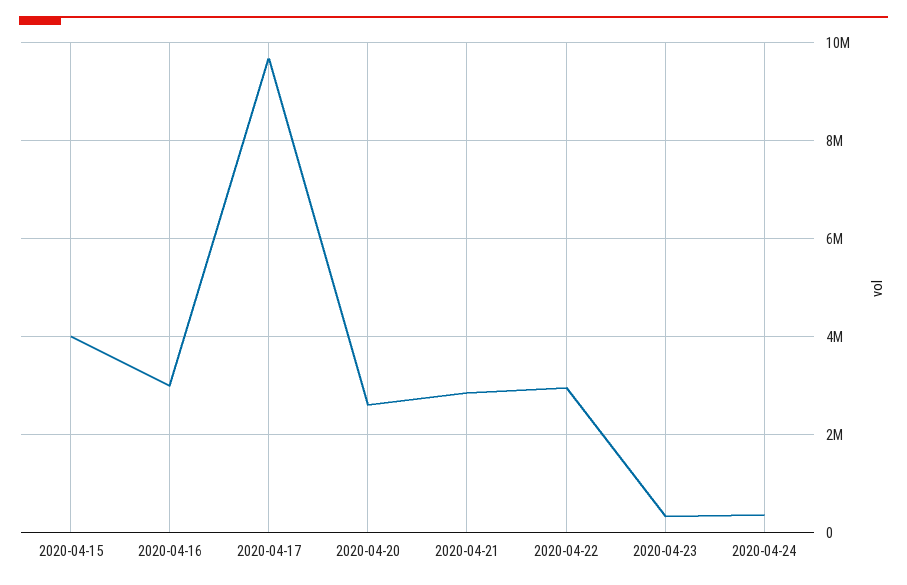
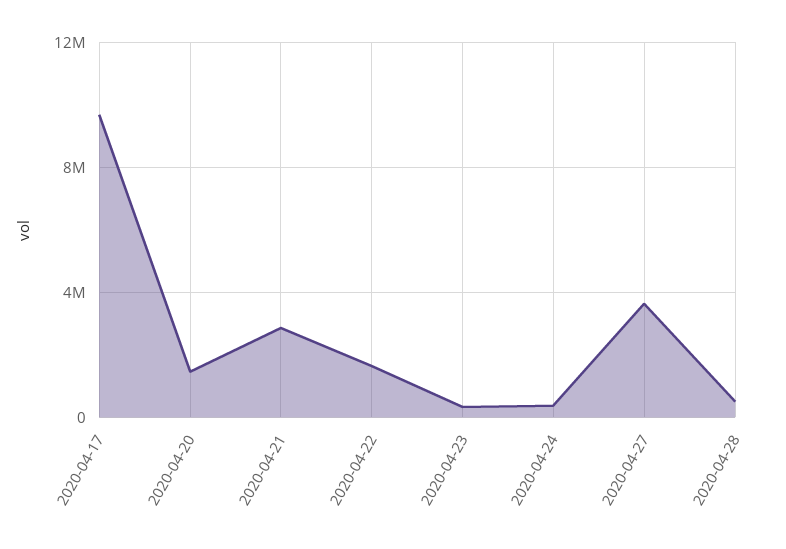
2020-04-15: 4000000 -> none
2020-04-16: 3000000 -> none
2020-04-20: 2600000 -> 1500000
2020-04-22: 3000000 -> 1500000
2020-04-27: none -> 3500000
2020-04-28: none -> 500000

